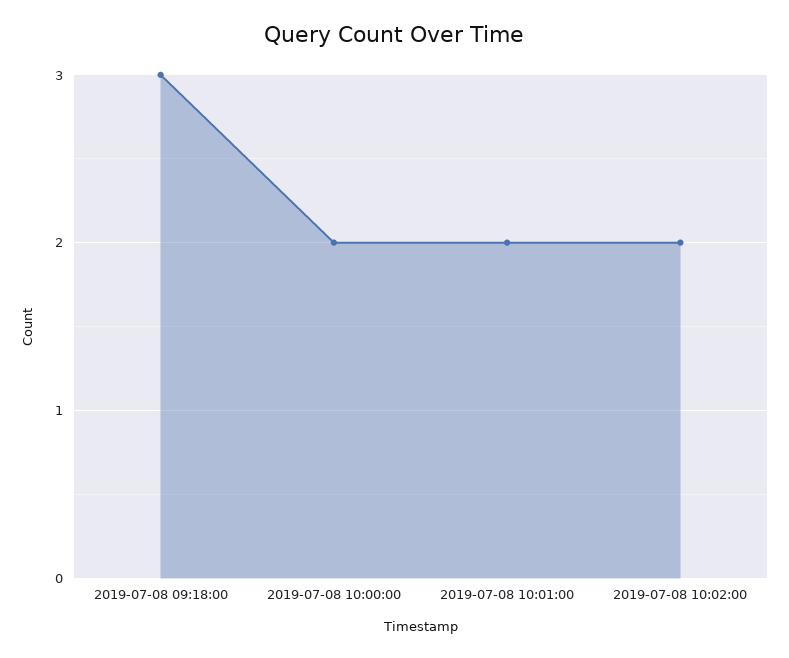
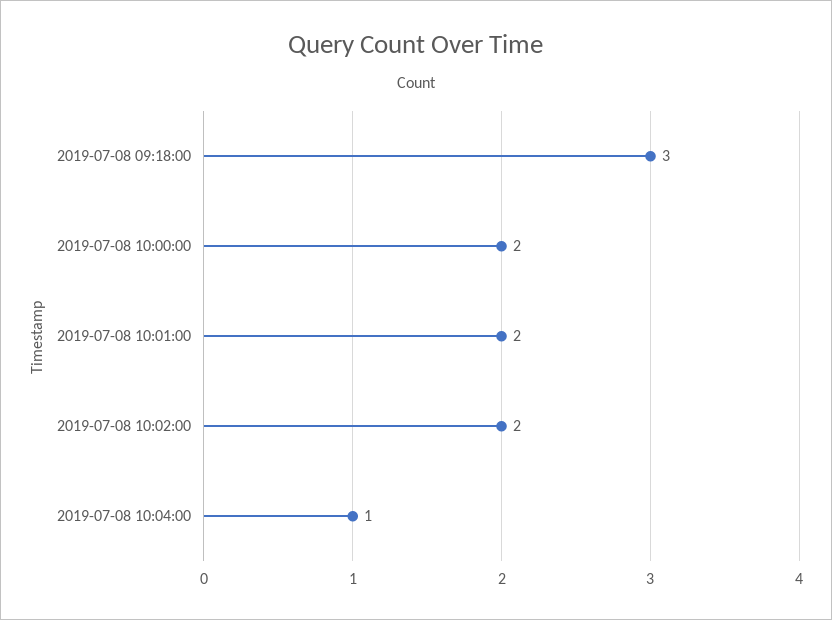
2019-07-08 10:04:00: none -> 1

